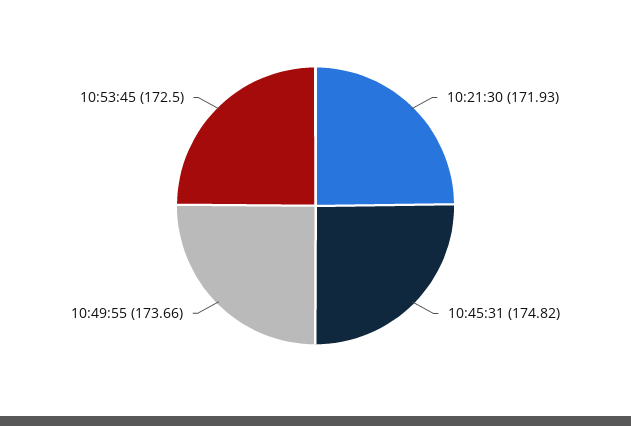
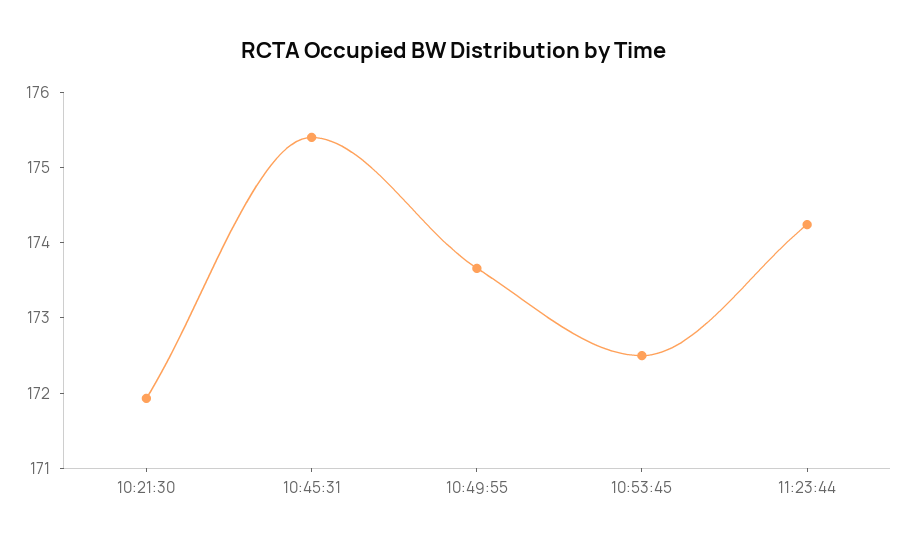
10:45:31: 174.82 -> 175.4
11:23:44: none -> 174.2

